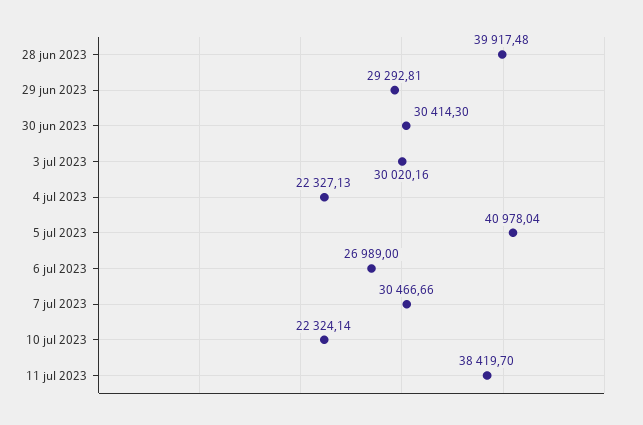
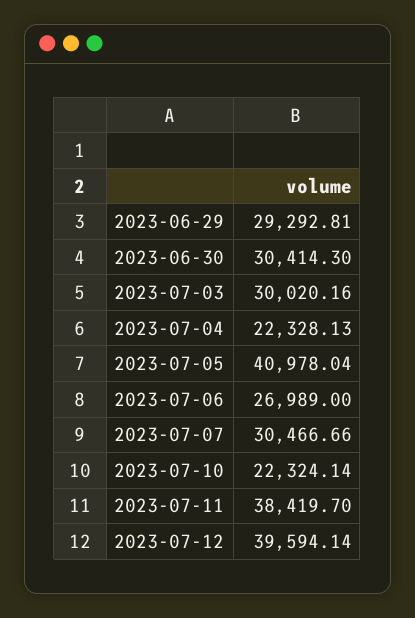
28 jun 2023: 39917.48 -> none
4 jul 2023: 22327.13 -> 22328.13
2023-07-12: none -> 39594.14

